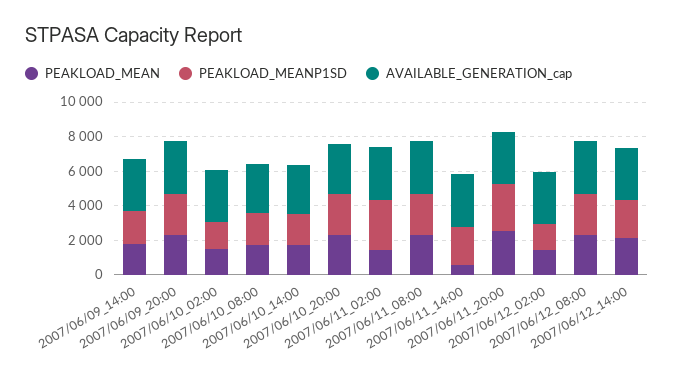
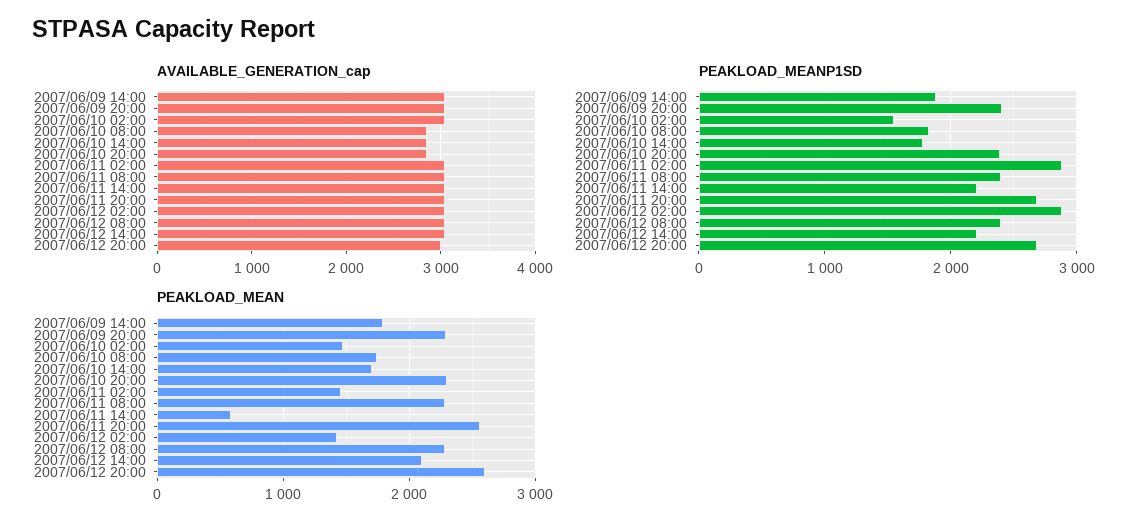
PEAKLOAD_MEANP1SD, 2007/06/12_02:00: 1500 -> 2900
AVAILABLE_GENERATION_cap, 2007/06/12 20:00: none -> 3000
PEAKLOAD_MEANP1SD, 2007/06/12 20:00: none -> 2700
PEAKLOAD_MEAN, 2007/06/12 20:00: none -> 2600

